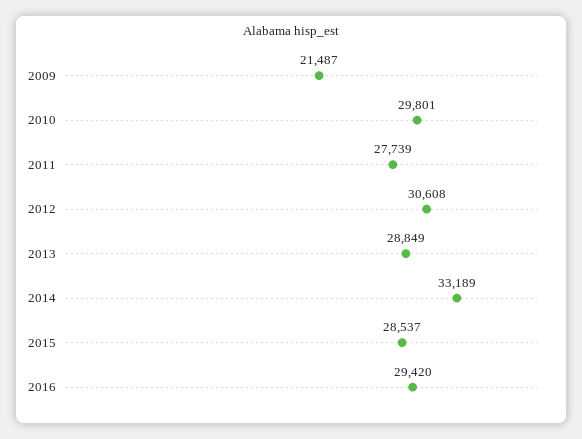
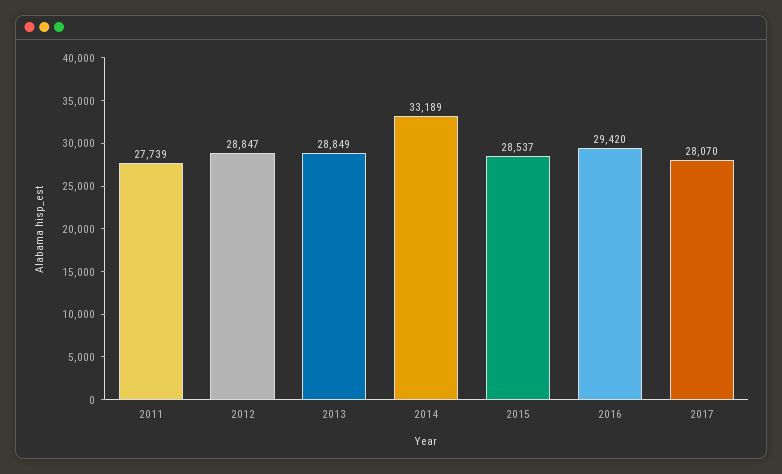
2009: 21487 -> none
2010: 29801 -> none
2012: 30608 -> 28847
2017: none -> 28070

